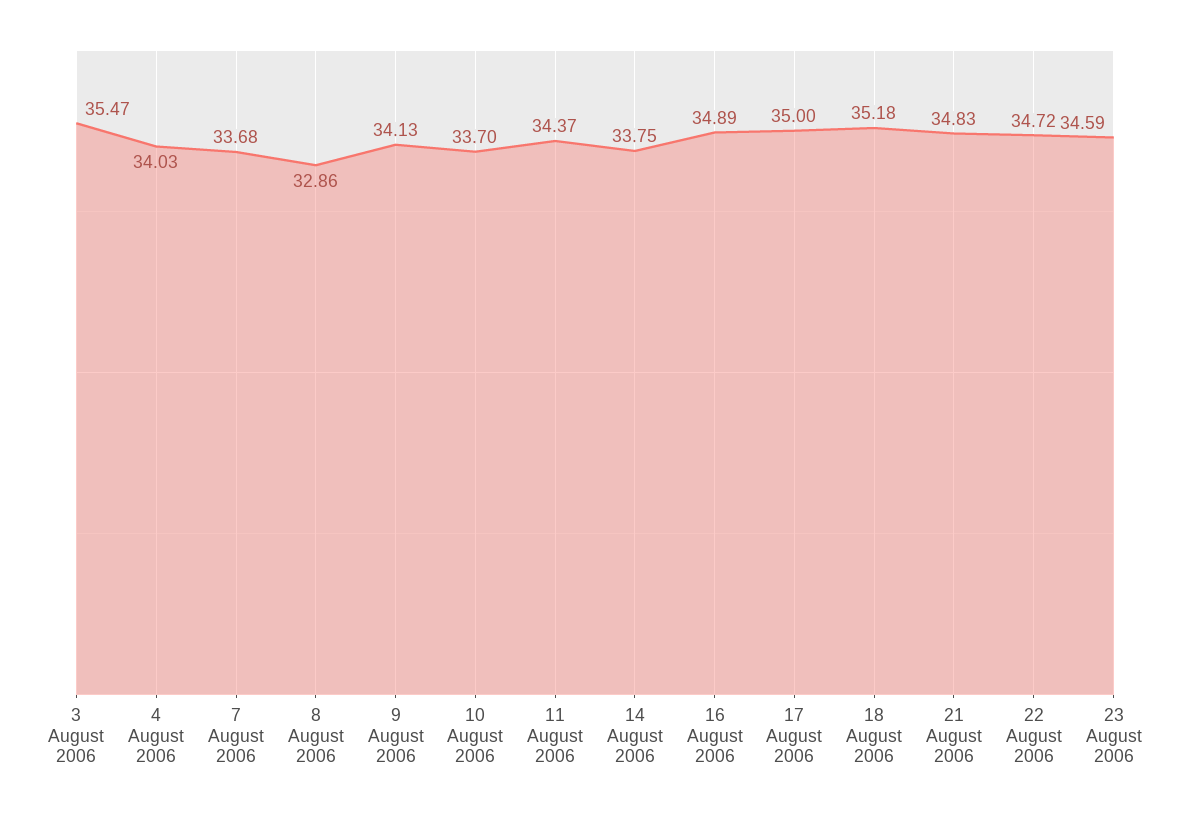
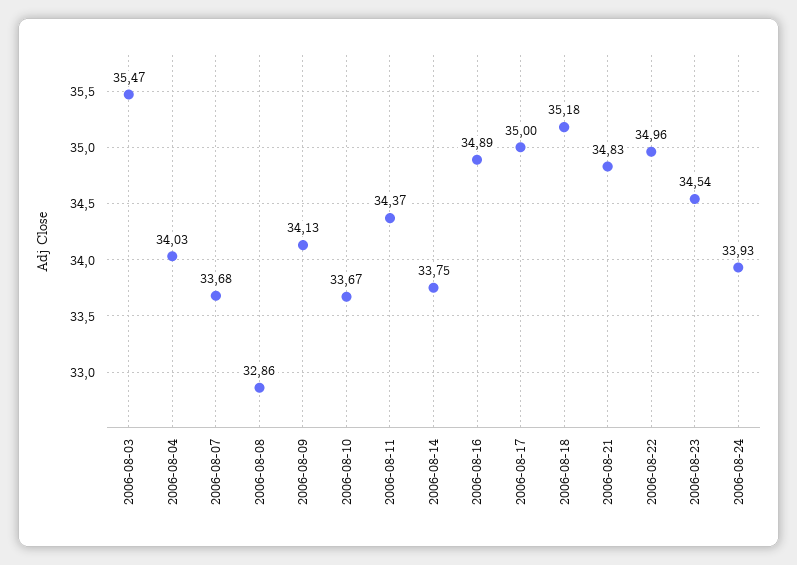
10 August 2006: 33.7 -> 33.67
22 August 2006: 34.72 -> 34.96
23 August 2006: 34.59 -> 34.54
2006-08-24: none -> 33.93

